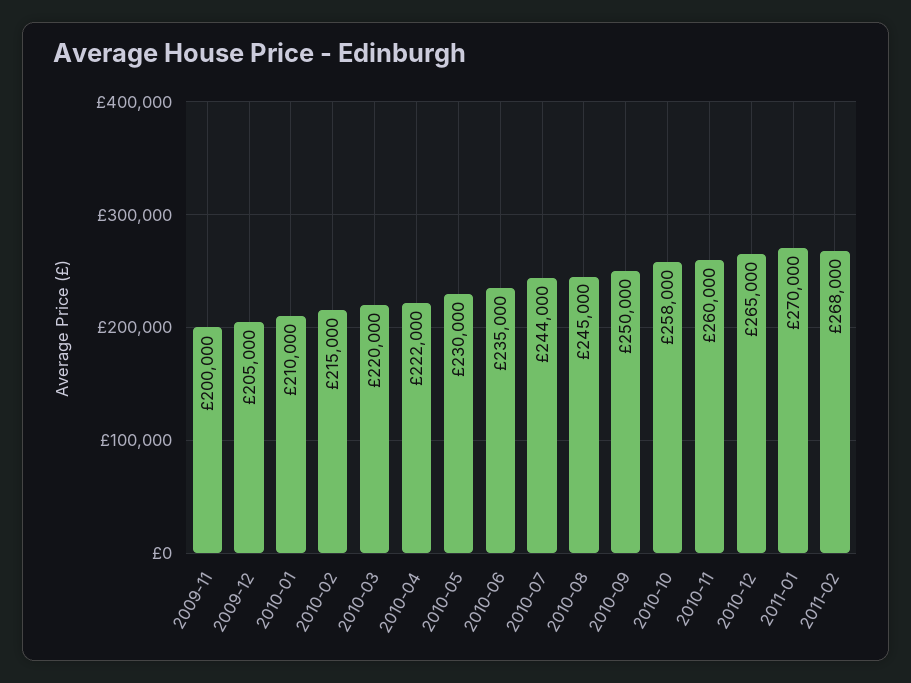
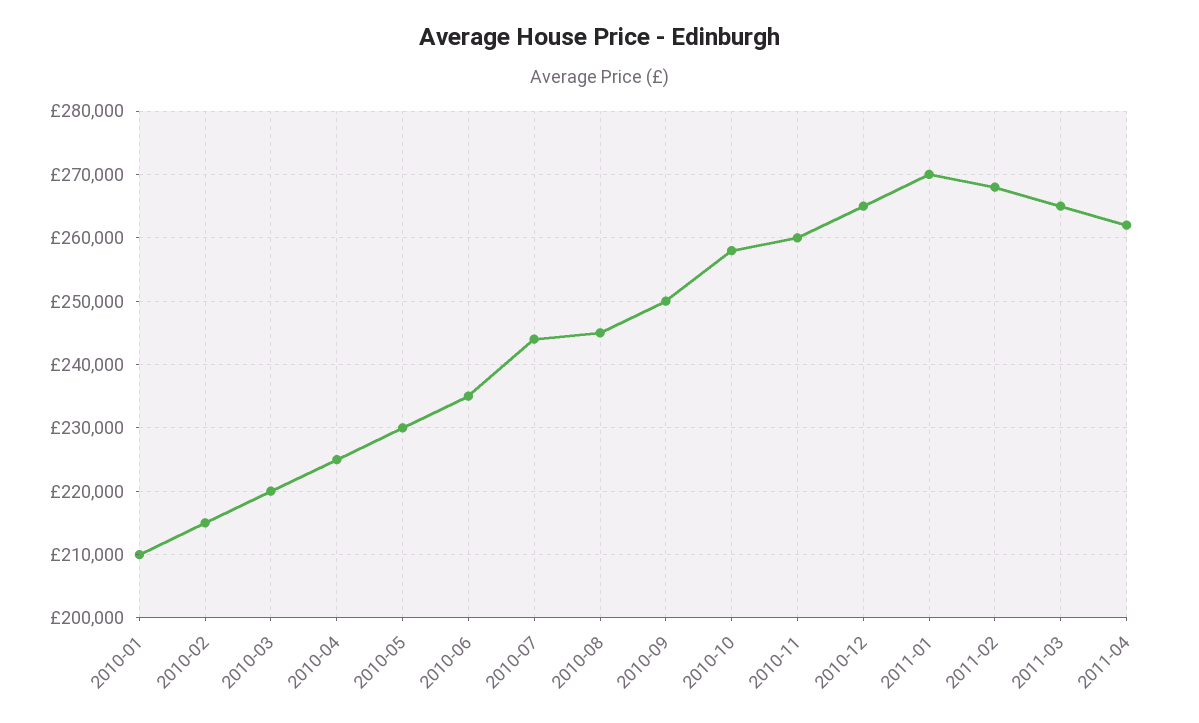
2009-11: 200000 -> none
2009-12: 205000 -> none
2010-04: 222000 -> 225000
2011-03: none -> 265000
2011-04: none -> 262000

